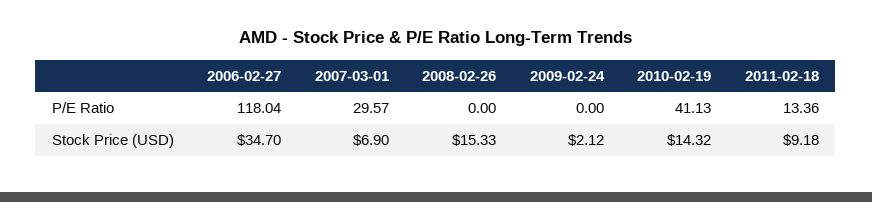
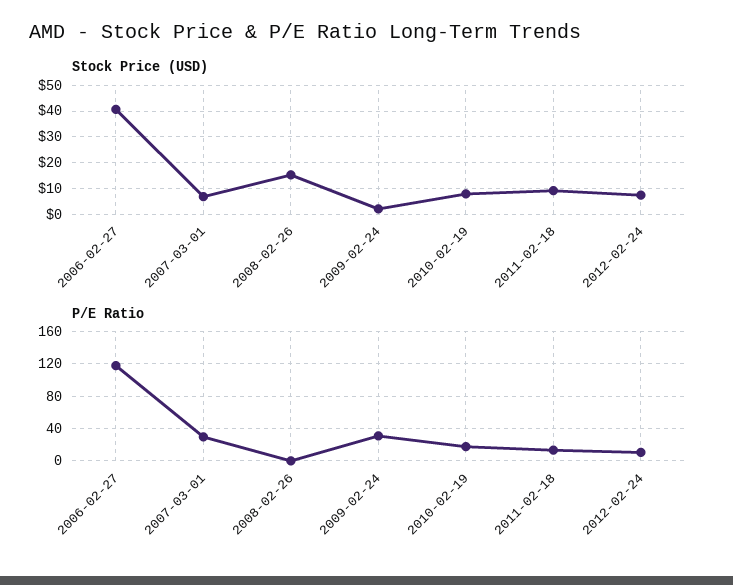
P/E Ratio, 2009-02-24: 0 -> 30
P/E Ratio, 2010-02-19: 41.13 -> 20
Stock Price (USD), 2006-02-27: 34.7 -> 40
Stock Price (USD), 2010-02-19: 14.32 -> 7.5
Stock Price (USD), 2012-02-24: none -> 7.5
P/E Ratio, 2012-02-24: none -> 10

